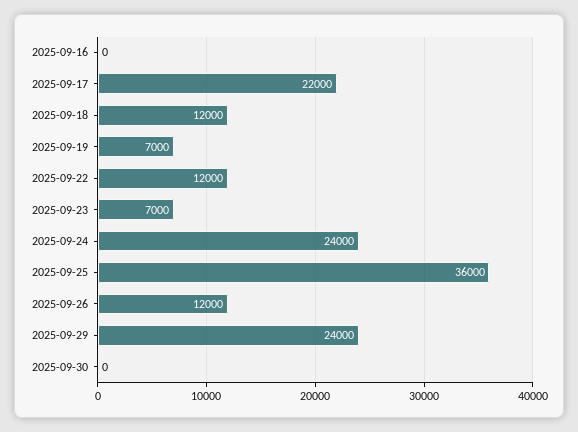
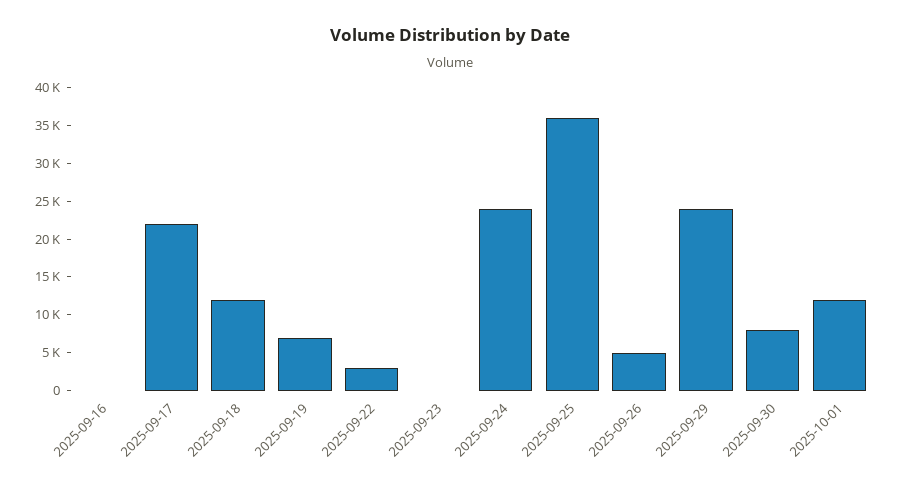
2025-09-22: 12000 -> 2500
2025-09-23: 7000 -> 0
2025-09-26: 12000 -> 5000
2025-09-30: 0 -> 7500
2025-10-01: none -> 12500

